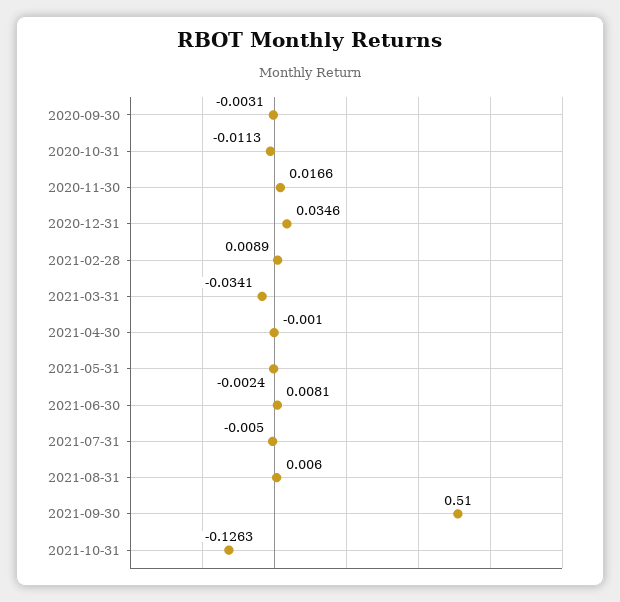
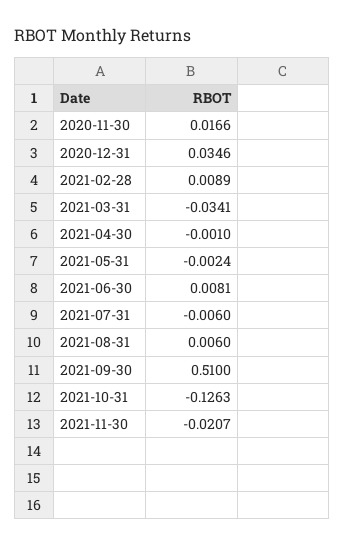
2020-09-30: -0.0031 -> none
2020-10-31: -0.0113 -> none
2021-07-31: -0.005 -> -0.006
2021-11-30: none -> -0.0207

